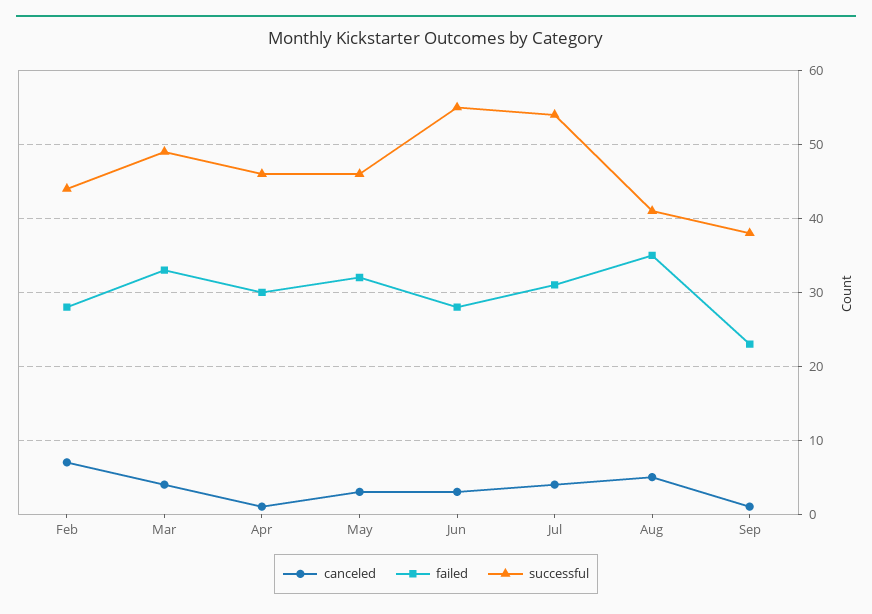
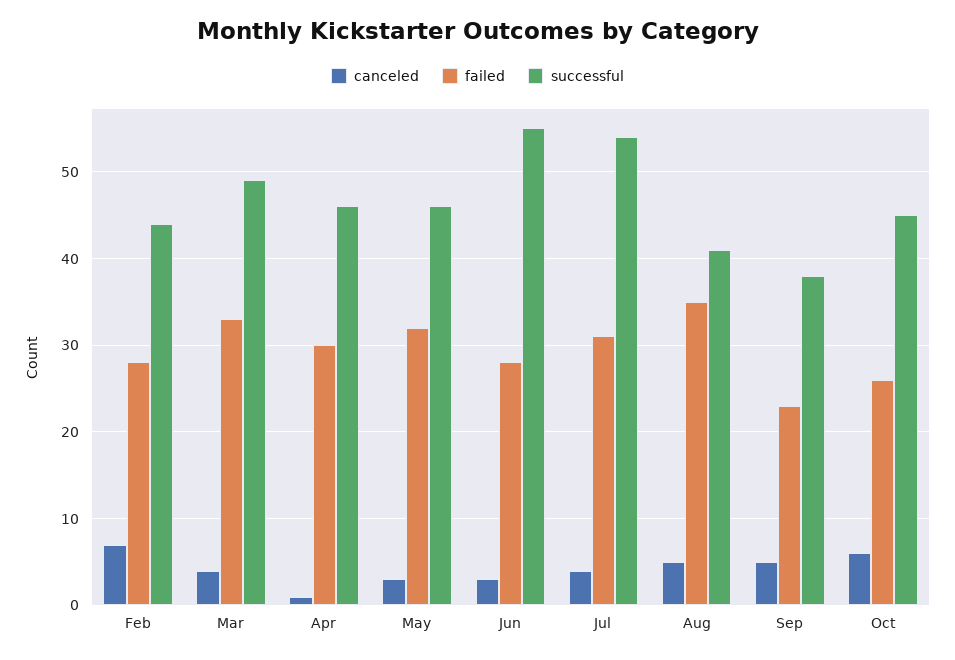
canceled, Sep: 1 -> 5
canceled, Oct: none -> 6
failed, Oct: none -> 26
successful, Oct: none -> 45

